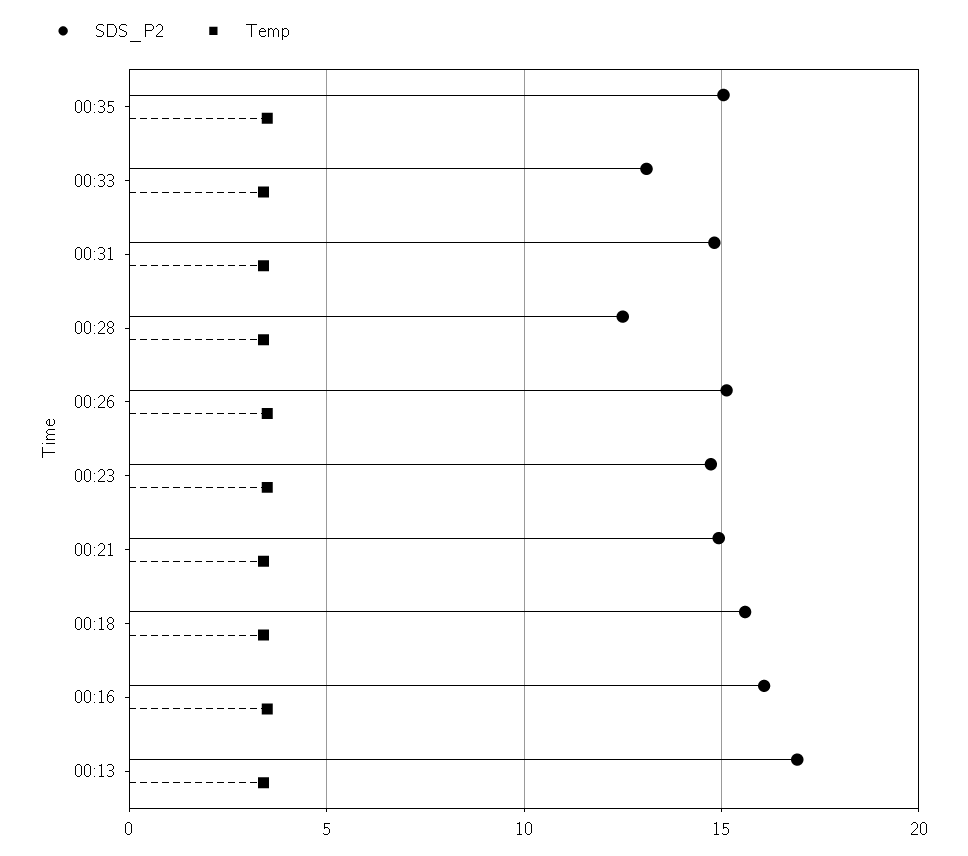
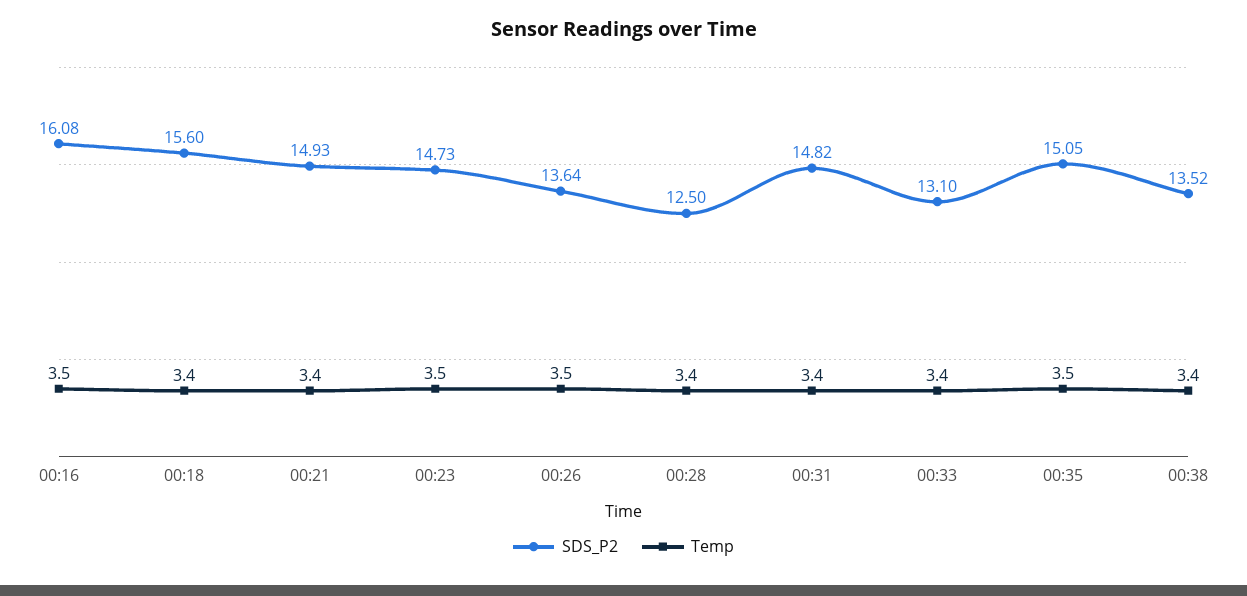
SDS_P2, 00:26: 15 -> 13.64
SDS_P2, 00:13: 17 -> none
Temp, 00:13: 3.5 -> none
SDS_P2, 00:38: none -> 13.52
Temp, 00:38: none -> 3.4

